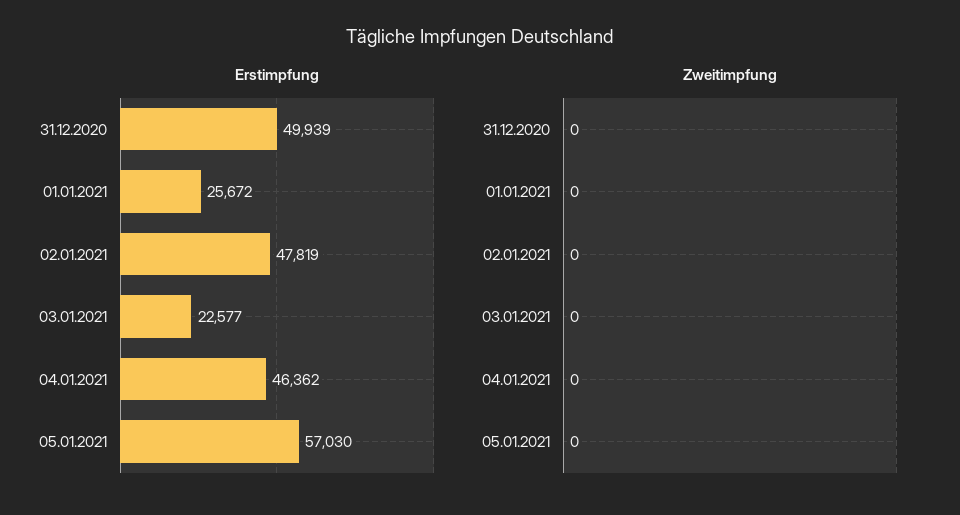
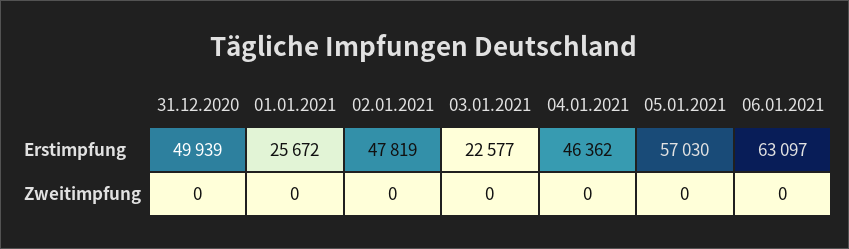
Erstimpfung, 06.01.2021: none -> 63097
Zweitimpfung, 06.01.2021: none -> 0

